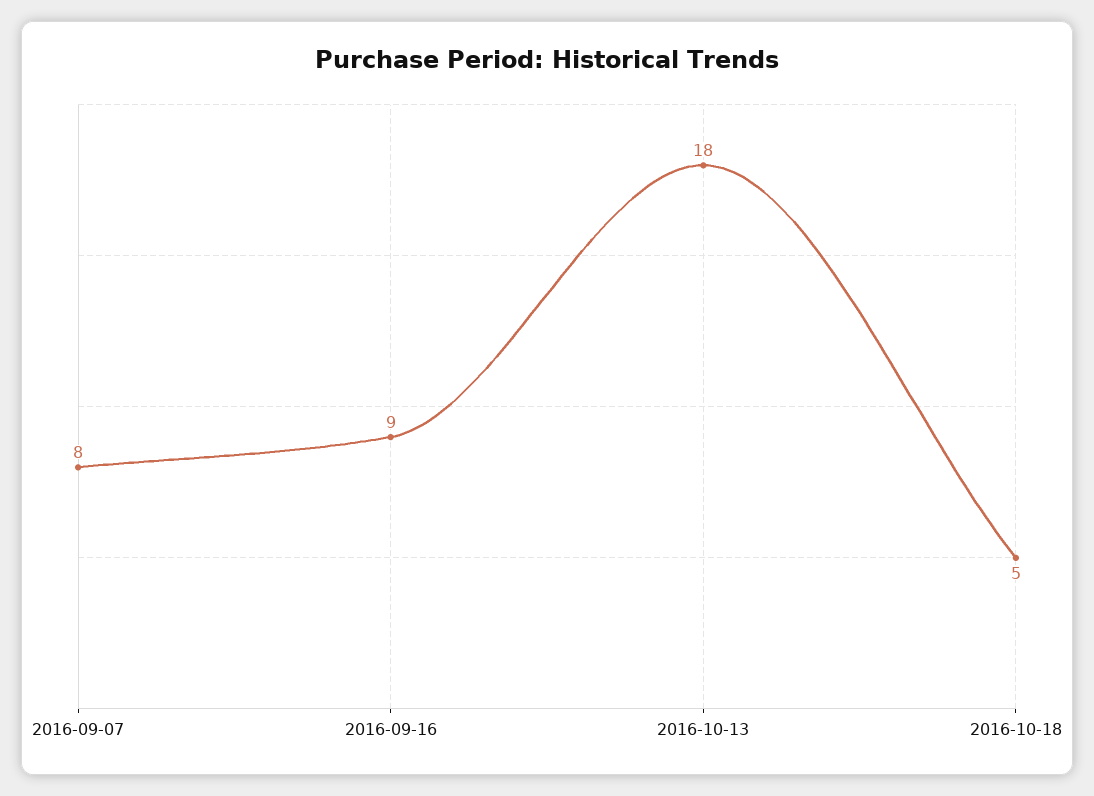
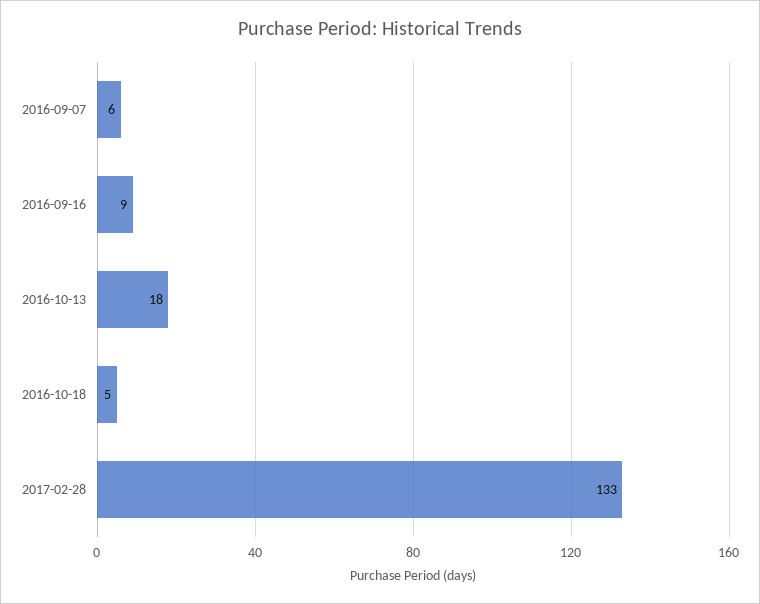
2016-09-07: 8 -> 6
2017-02-28: none -> 133

